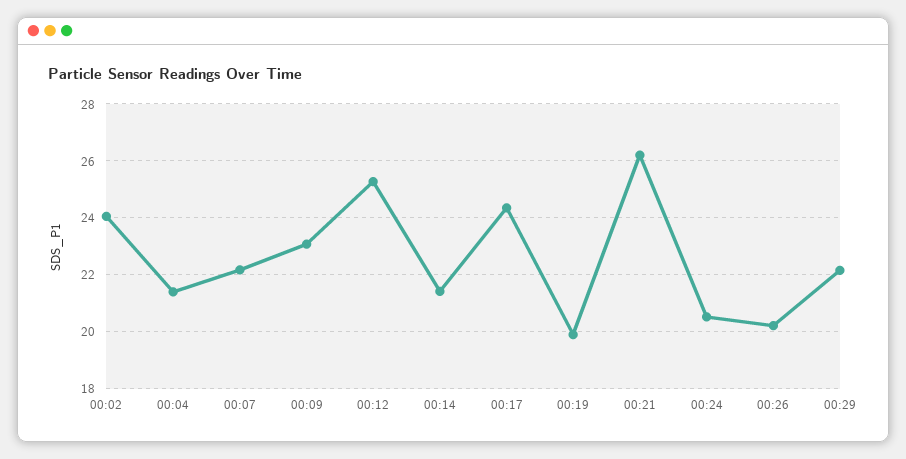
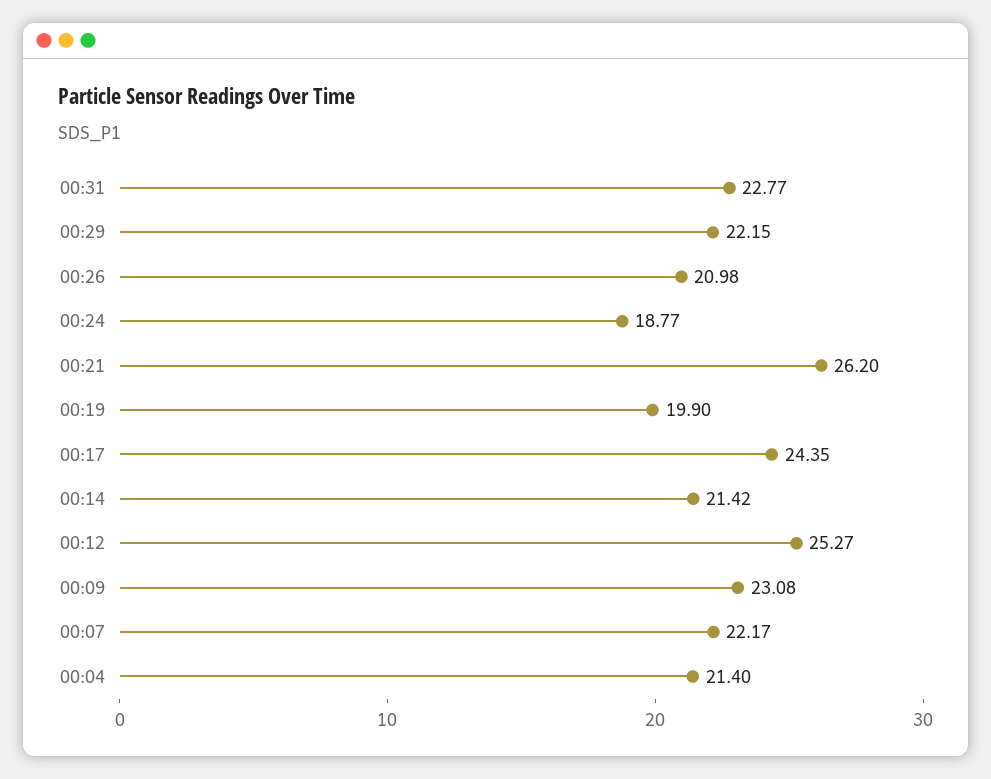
00:02: 24 -> none
00:24: 20.5 -> 18.77
00:26: 20.25 -> 20.98
00:31: none -> 22.77

